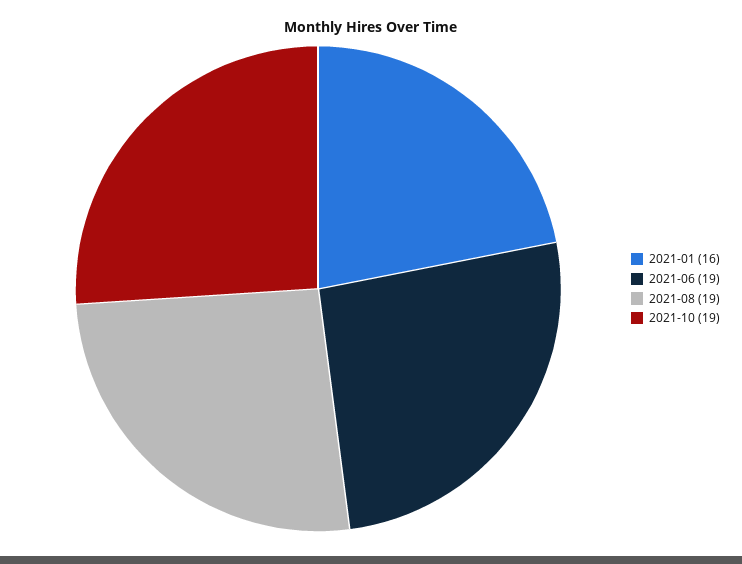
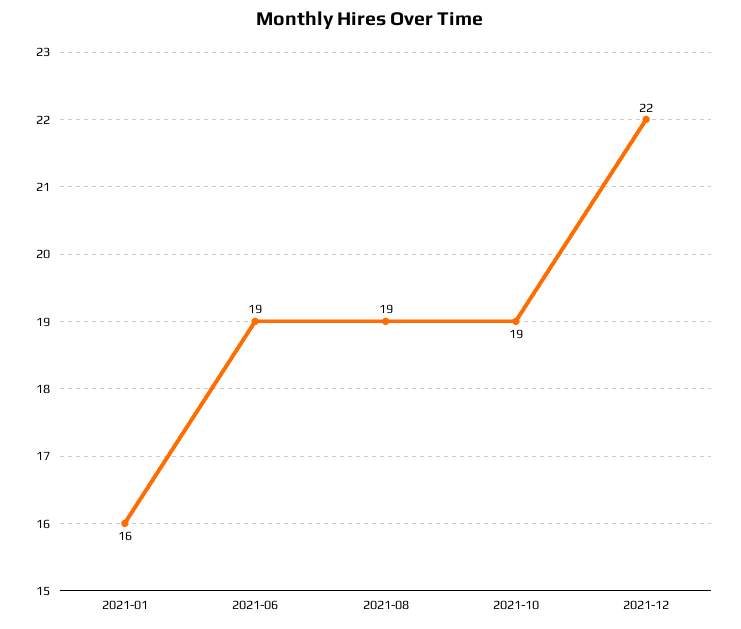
2021-12: none -> 22

